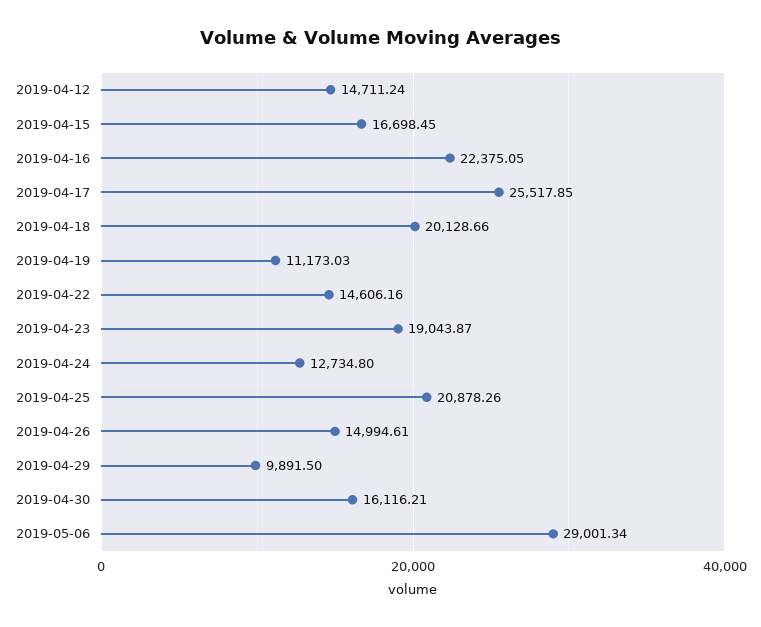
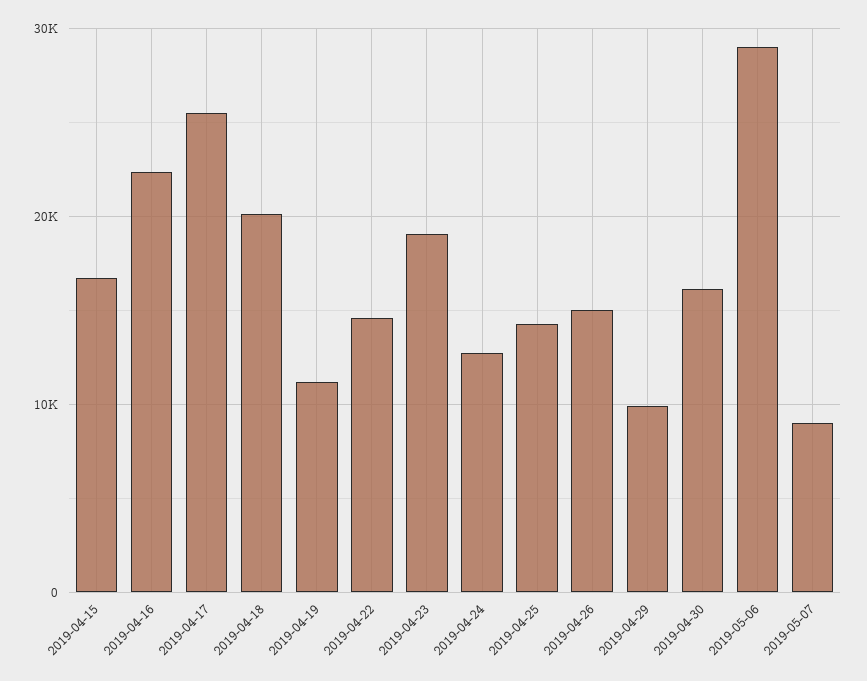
2019-04-12: 14711.24 -> none
2019-04-25: 20878.26 -> 14000
2019-05-07: none -> 9000

